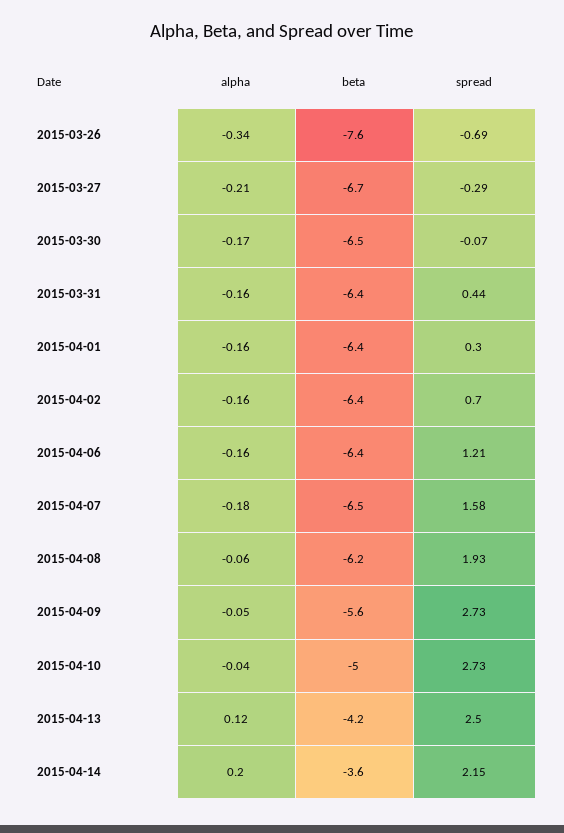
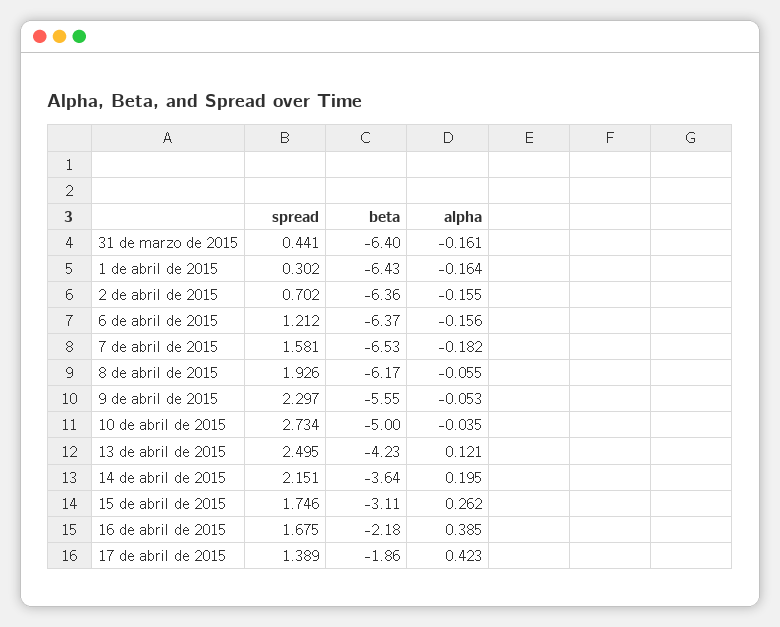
alpha, 2015-03-26: -0.34 -> none
beta, 2015-03-26: -7.6 -> none
spread, 2015-03-26: -0.69 -> none
alpha, 2015-03-27: -0.21 -> none
beta, 2015-03-27: -6.7 -> none
spread, 2015-03-27: -0.29 -> none
alpha, 2015-03-30: -0.17 -> none
beta, 2015-03-30: -6.5 -> none
spread, 2015-03-30: -0.07 -> none
spread, 2015-04-09: 2.73 -> 2.297
spread, 15 de abril de 2015: none -> 1.746
beta, 15 de abril de 2015: none -> -3.11
alpha, 15 de abril de 2015: none -> 0.262
spread, 16 de abril de 2015: none -> 1.675
beta, 16 de abril de 2015: none -> -2.18
alpha, 16 de abril de 2015: none -> 0.385
spread, 17 de abril de 2015: none -> 1.389
beta, 17 de abril de 2015: none -> -1.86
alpha, 17 de abril de 2015: none -> 0.423

